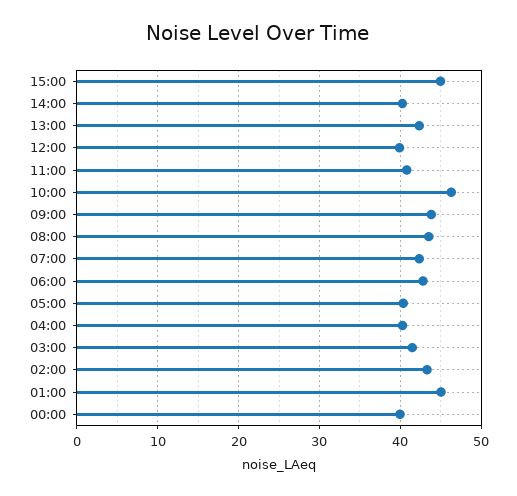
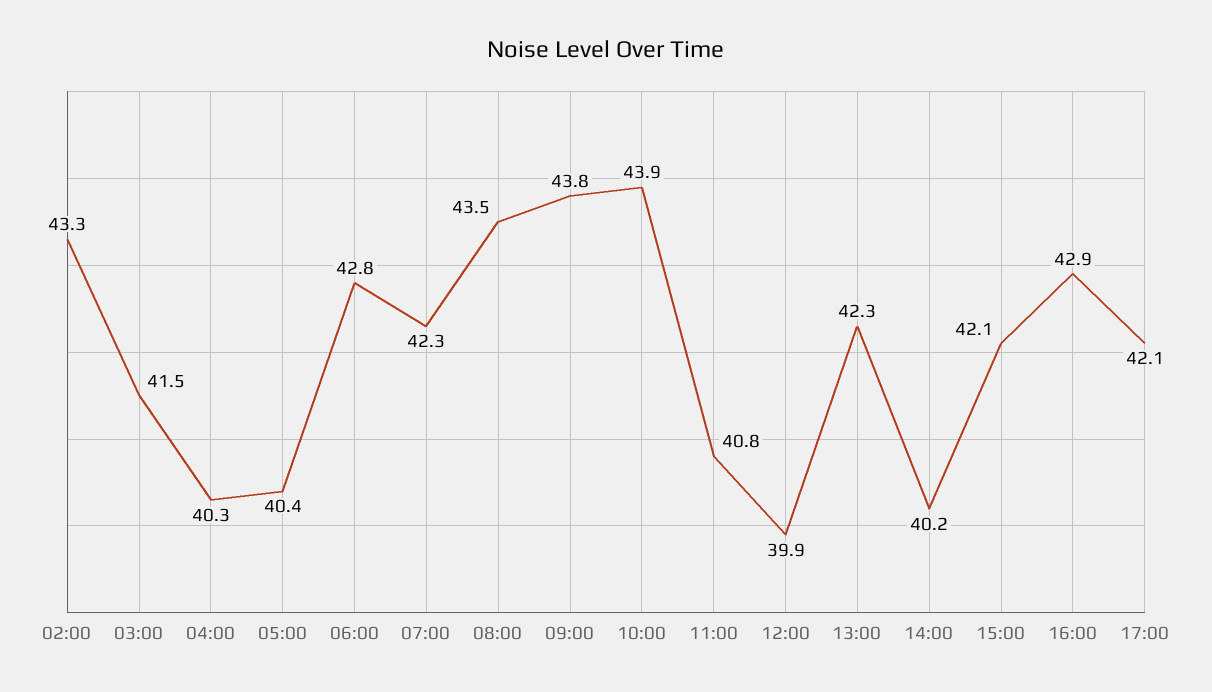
15:00: 45 -> 42.1
10:00: 46 -> 43.9
01:00: 45 -> none
00:00: 40 -> none
16:00: none -> 42.9
17:00: none -> 42.1

